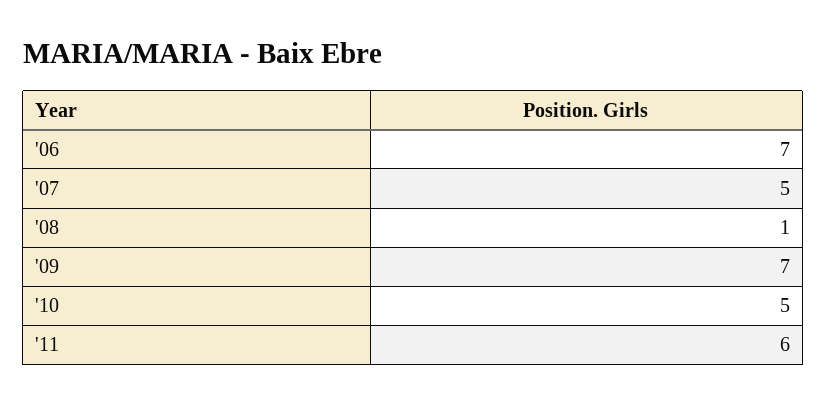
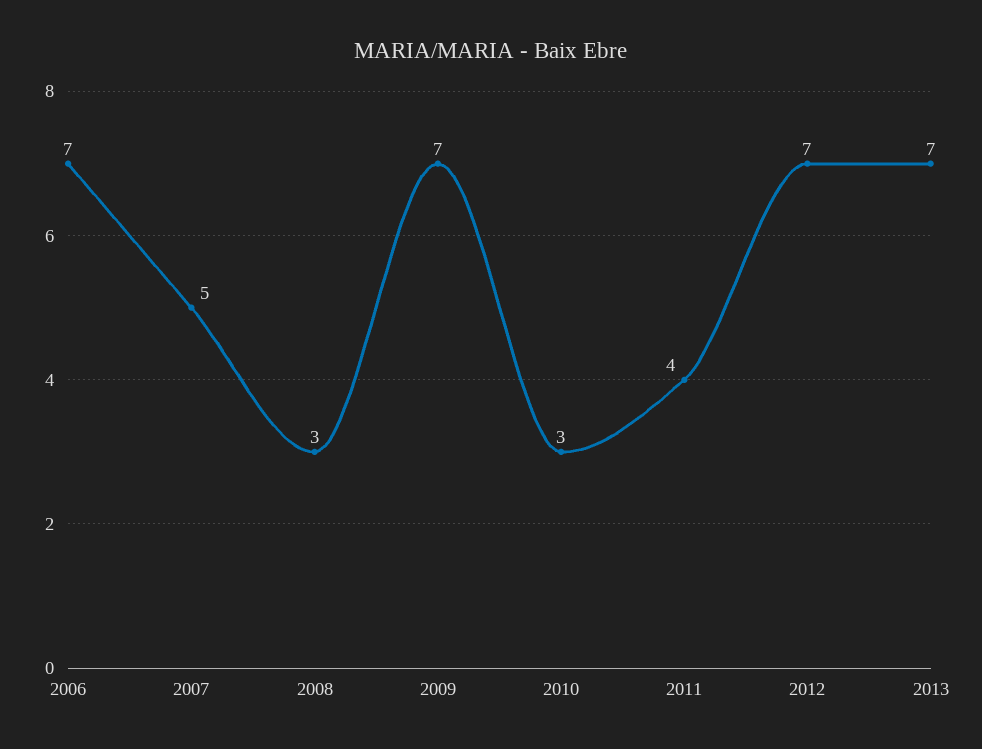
'08: 1 -> 3
'10: 5 -> 3
'11: 6 -> 4
2012: none -> 7
2013: none -> 7

